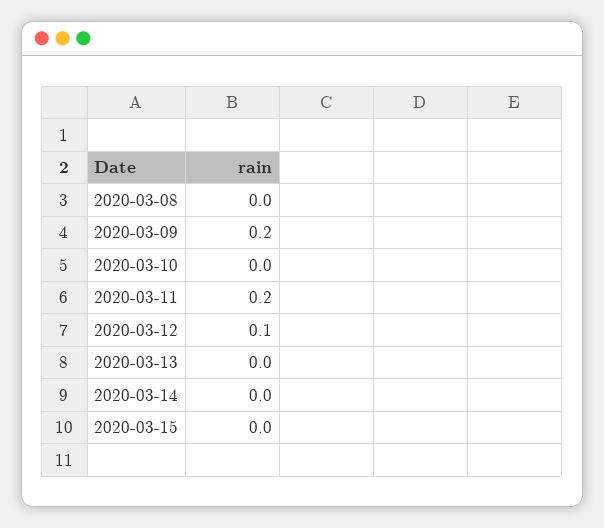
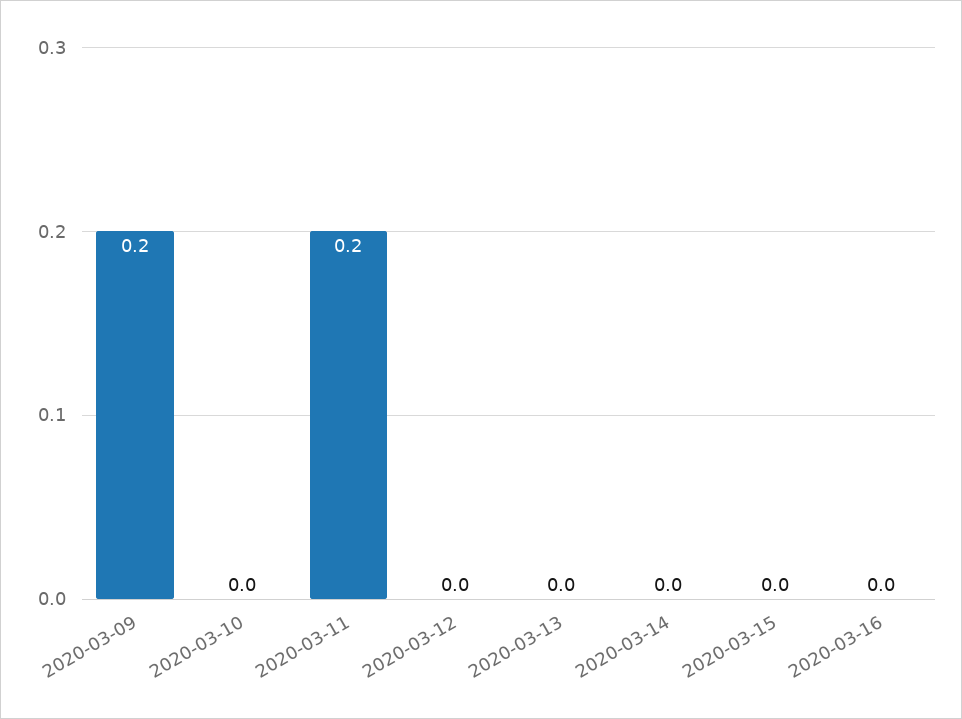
2020-03-08: 0 -> none
2020-03-12: 0.1 -> 0
2020-03-16: none -> 0

